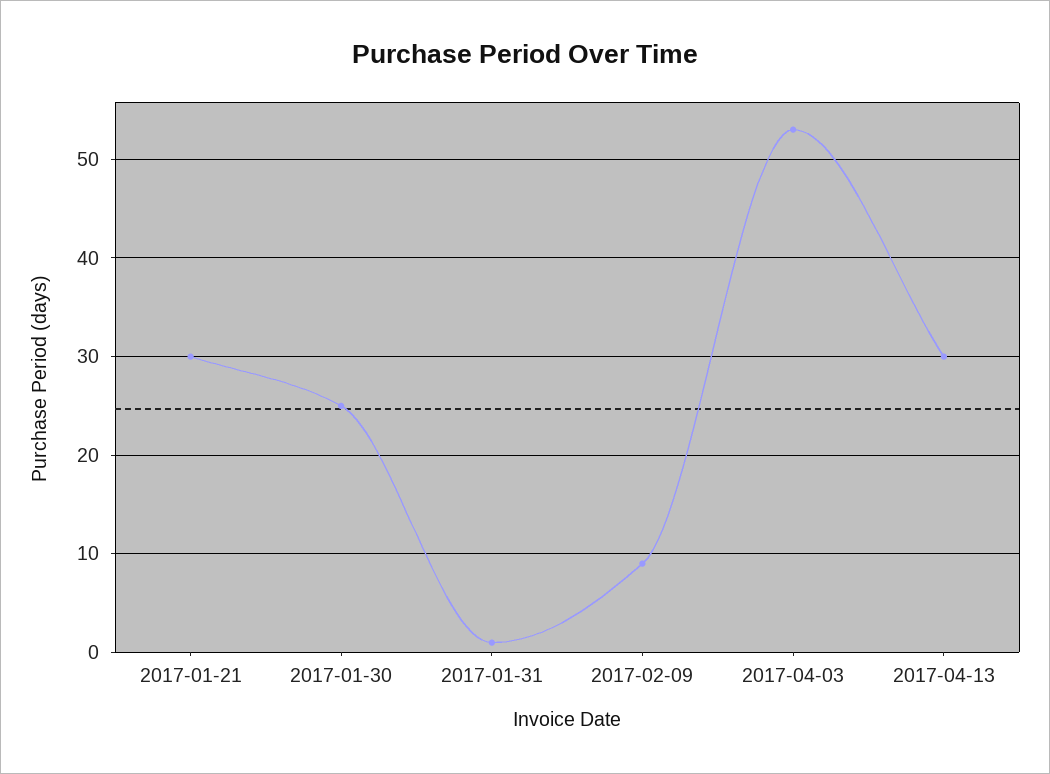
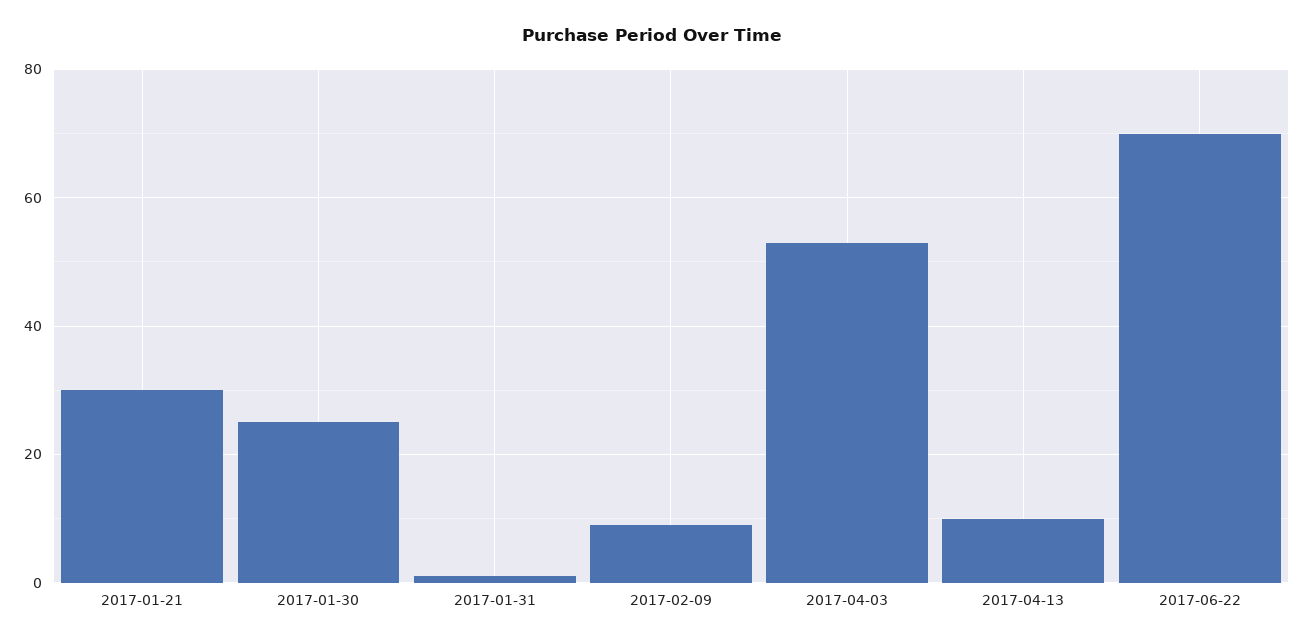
2017-04-13: 30 -> 10
2017-06-22: none -> 70

